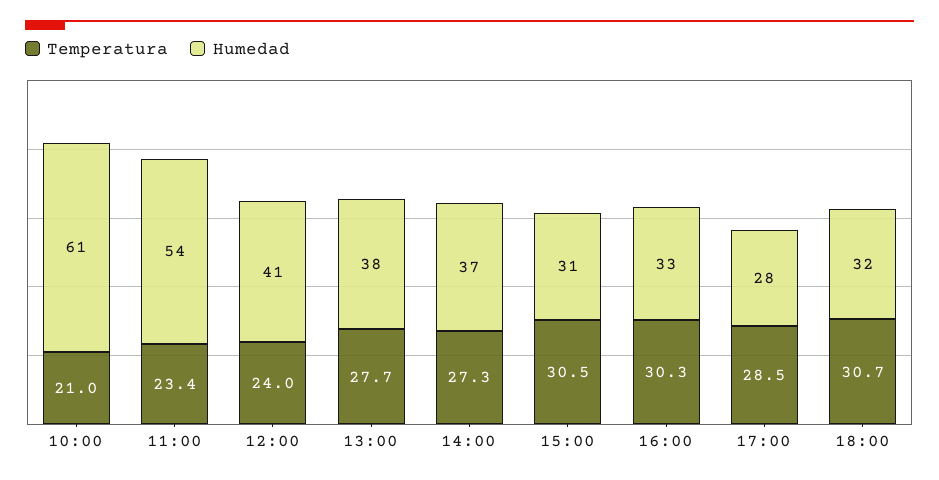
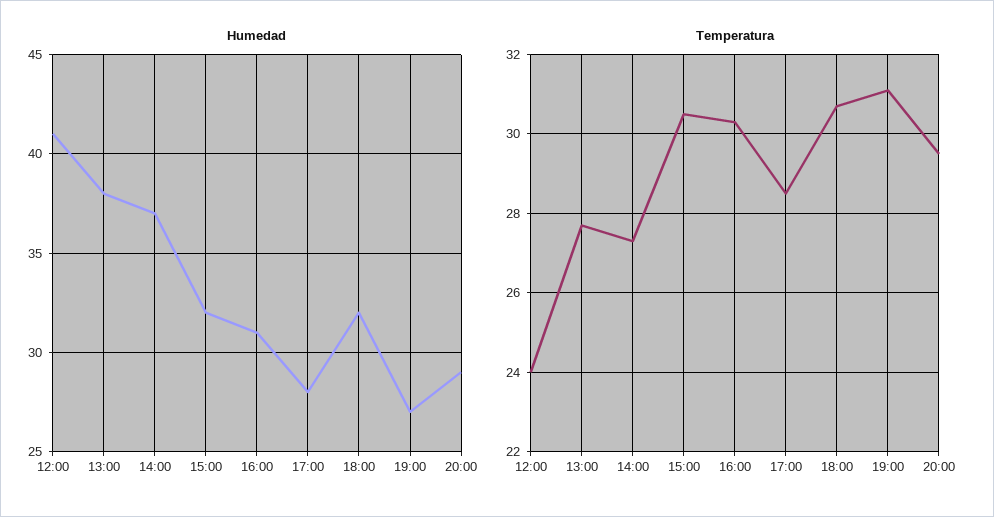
Temperatura, 10:00: 21 -> none
Humedad, 10:00: 61 -> none
Temperatura, 11:00: 23.4 -> none
Humedad, 11:00: 54 -> none
Humedad, 15:00: 31 -> 32
Humedad, 16:00: 33 -> 31
Humedad, 19:00: none -> 27
Humedad, 20:00: none -> 29
Temperatura, 19:00: none -> 31
Temperatura, 20:00: none -> 29.5

